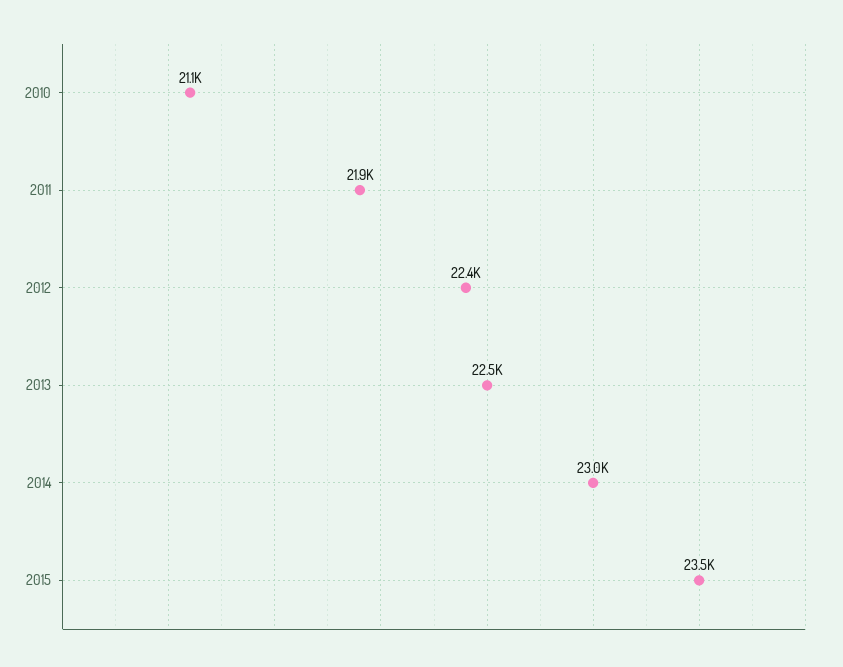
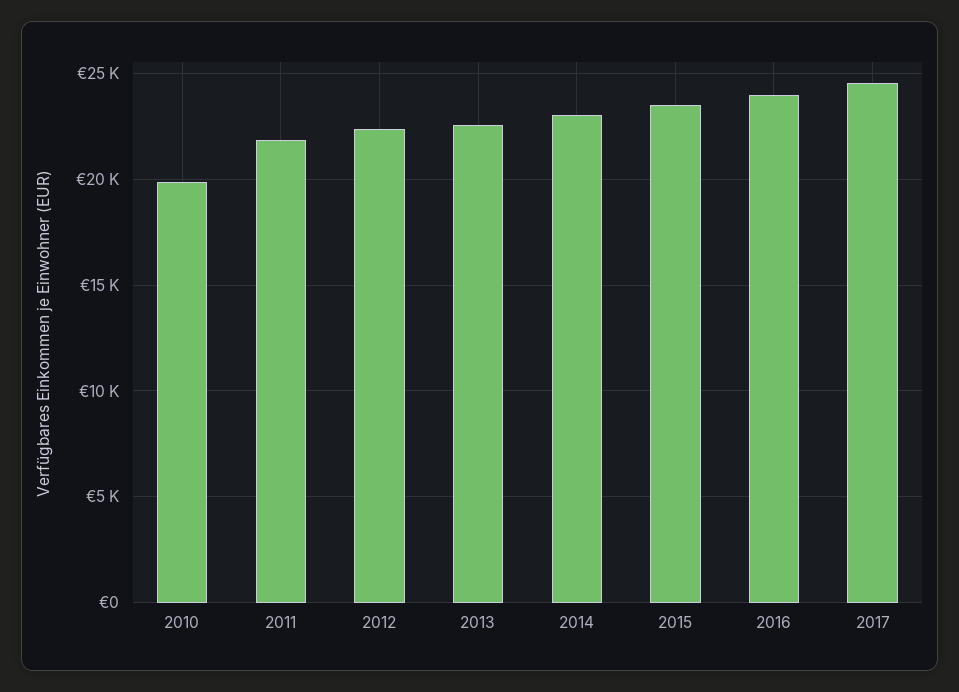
2010: 21100 -> 20000
2016: none -> 24000
2017: none -> 24500

